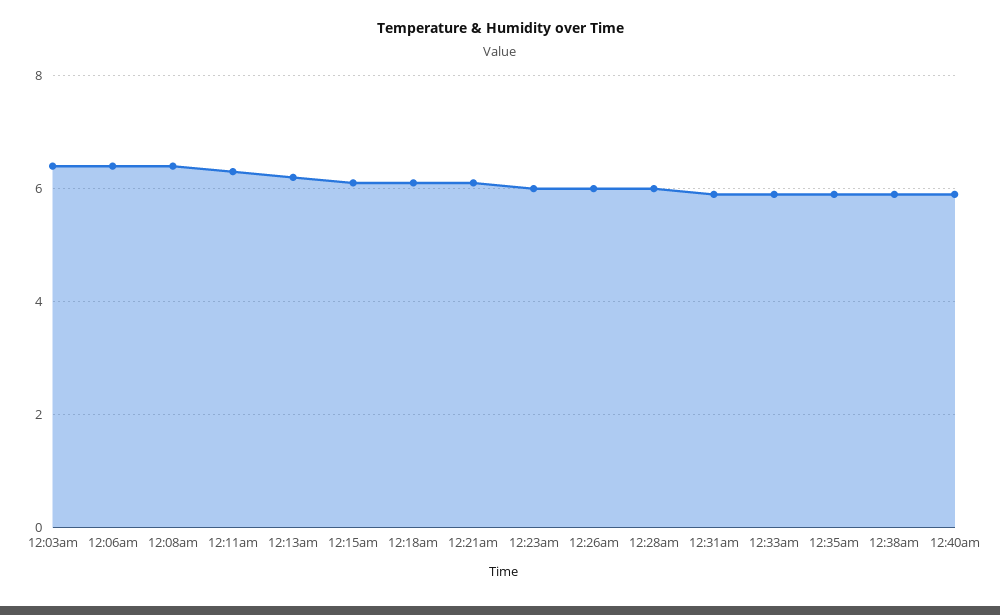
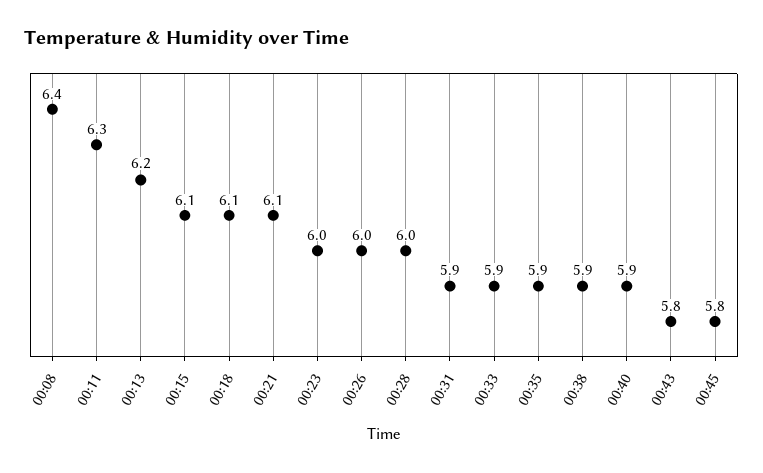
12:03am: 6.5 -> none
12:06am: 6.5 -> none
00:43: none -> 5.8
00:45: none -> 5.8

